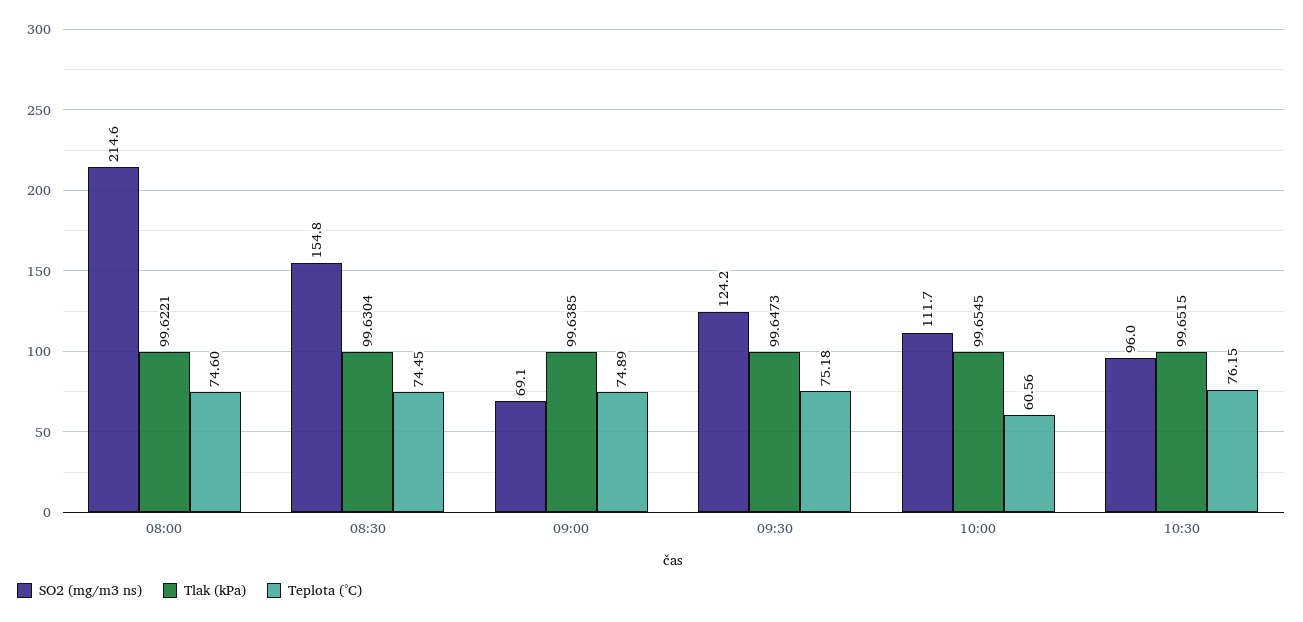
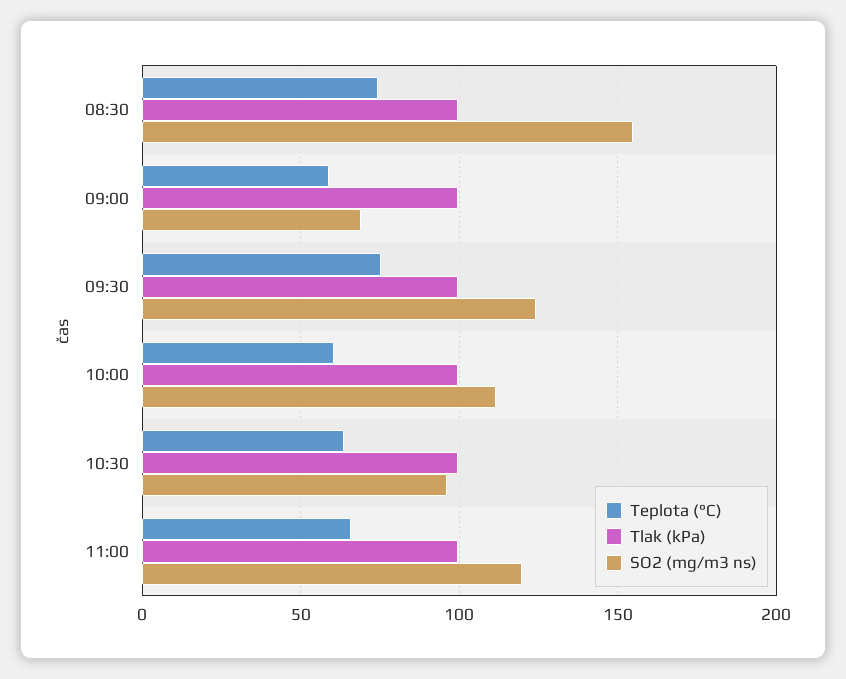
SO2 (mg/m3 ns), 08:00: 214.6 -> none
Tlak (kPa), 08:00: 99.6221 -> none
Teplota (°C), 08:00: 74.6 -> none
Teplota (°C), 09:00: 74.89 -> 60
Teplota (°C), 10:30: 76.15 -> 65
Teplota (°C), 11:00: none -> 65
Tlak (kPa), 11:00: none -> 100
SO2 (mg/m3 ns), 11:00: none -> 120

